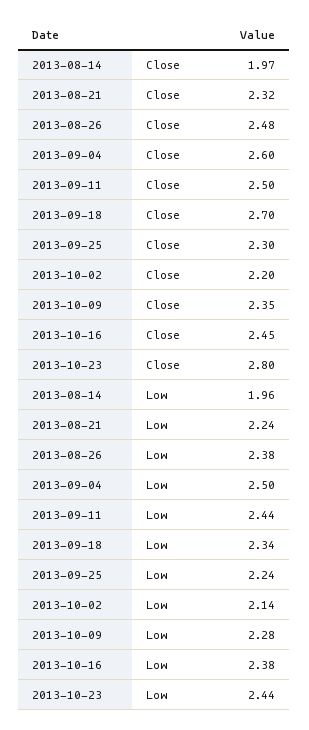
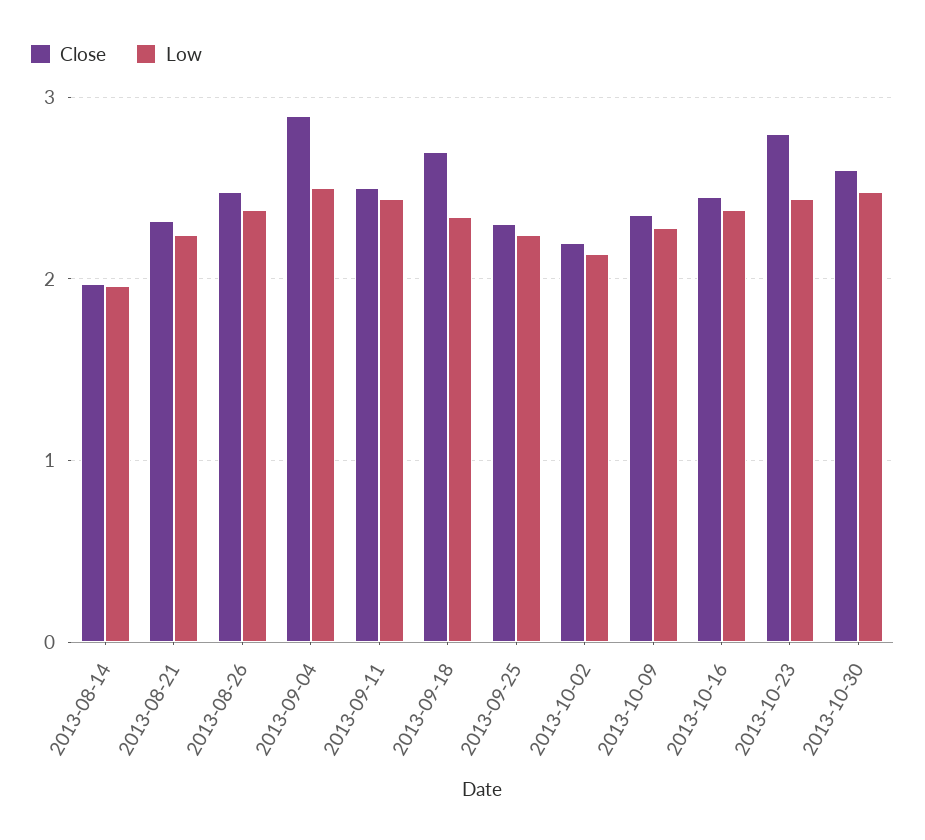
Close, 2013-09-04: 2.6 -> 2.9
Close, 2013-10-30: none -> 2.6
Low, 2013-10-30: none -> 2.5

